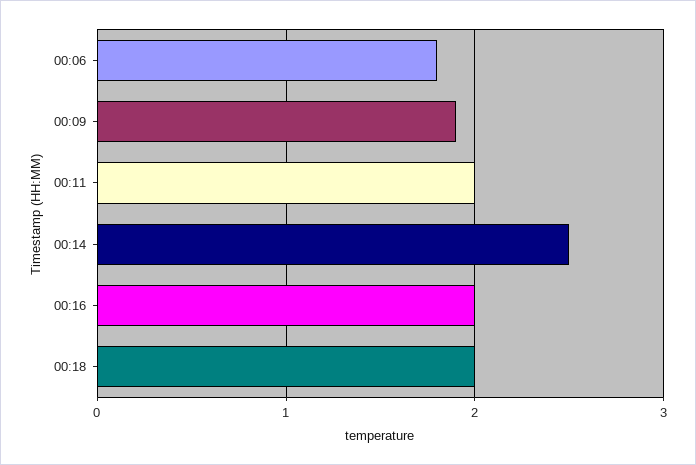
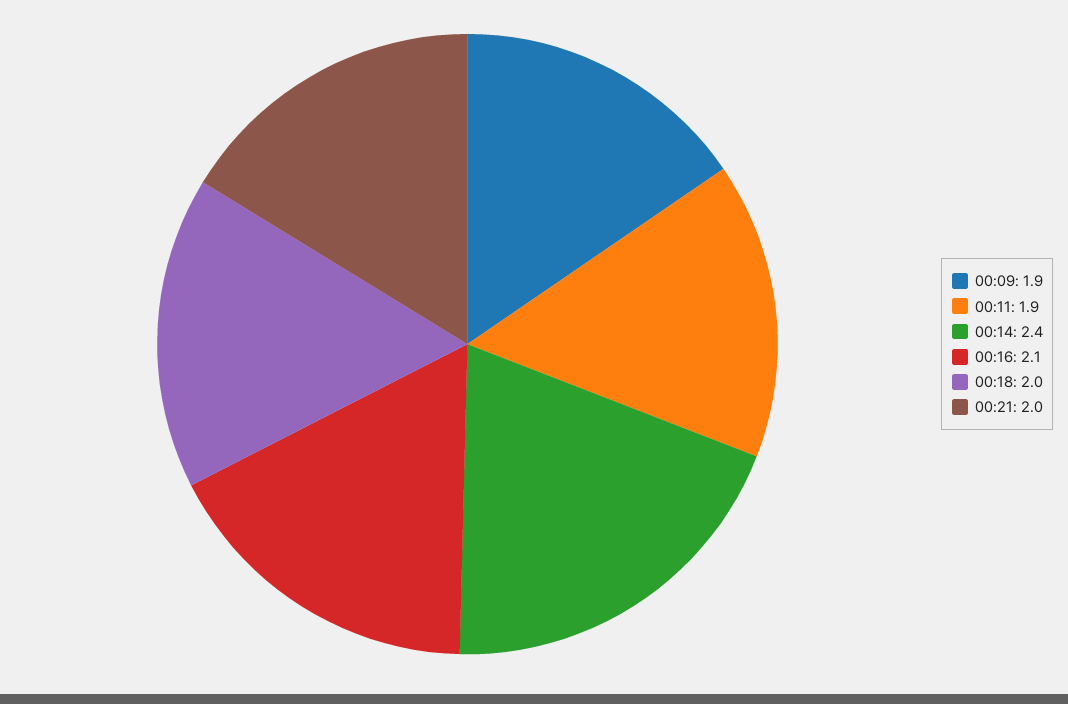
00:06: 1.8 -> none
00:11: 2 -> 1.9
00:14: 2.5 -> 2.4
00:16: 2 -> 2.1
00:21: none -> 2

